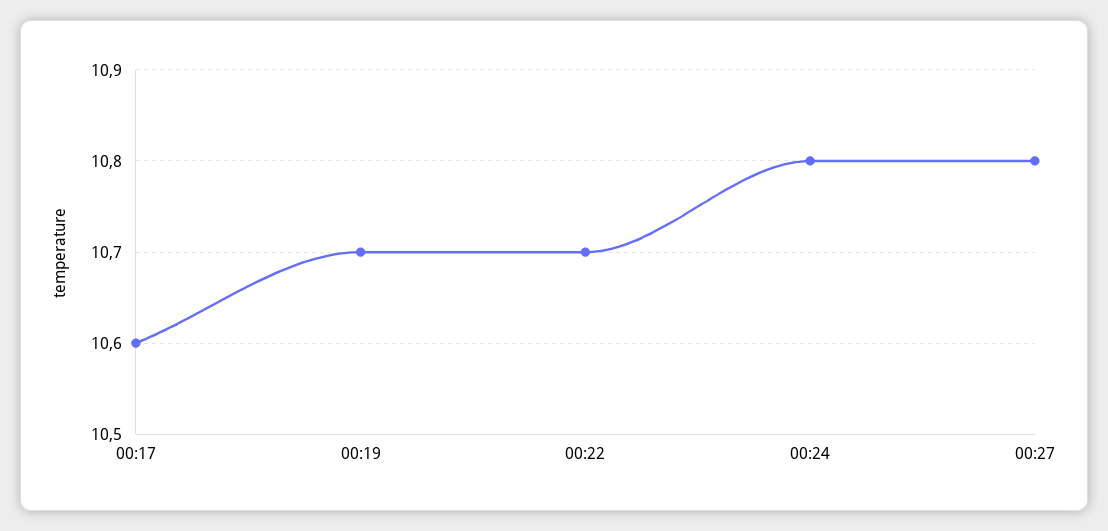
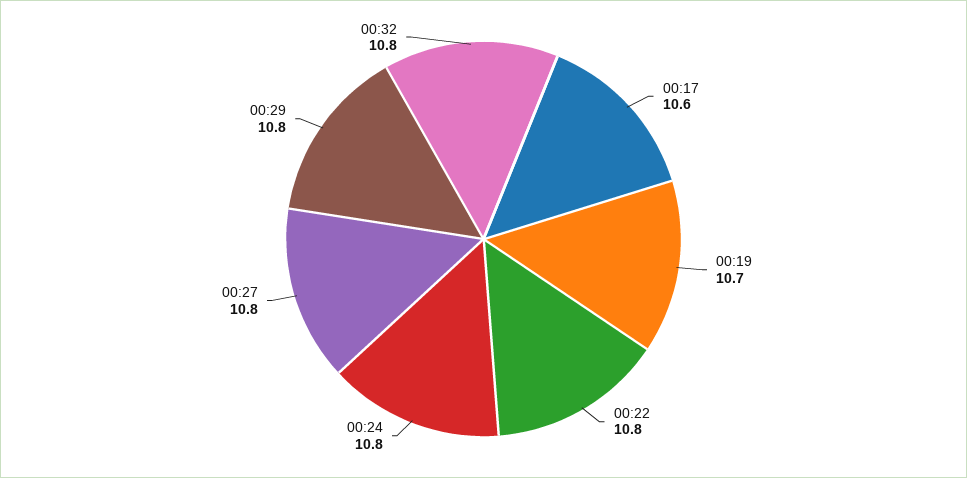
00:22: 10.7 -> 10.8
00:29: none -> 10.8
00:32: none -> 10.8

